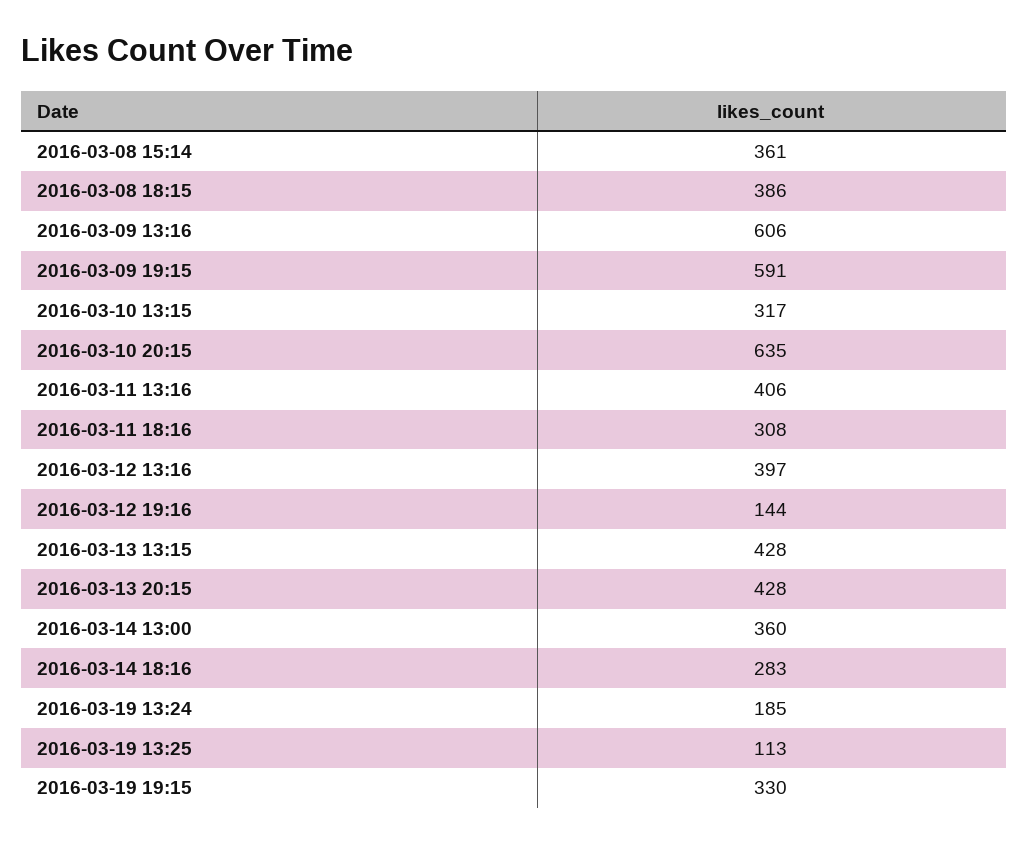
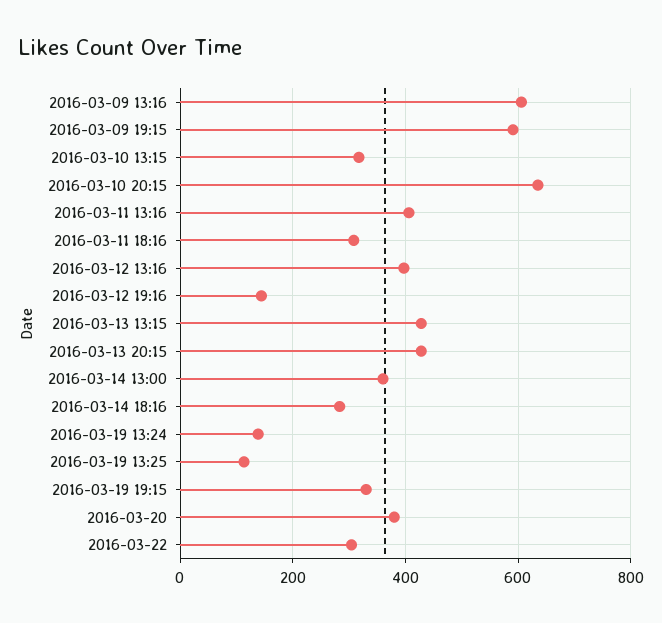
2016-03-08 15:14: 361 -> none
2016-03-08 18:15: 386 -> none
2016-03-19 13:24: 185 -> 140
2016-03-20: none -> 380
2016-03-22: none -> 300

